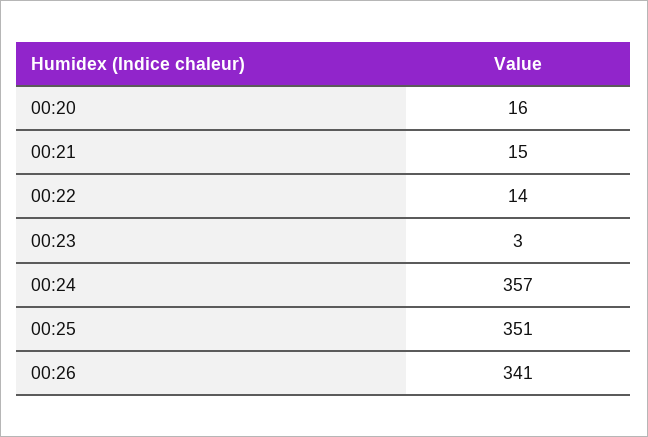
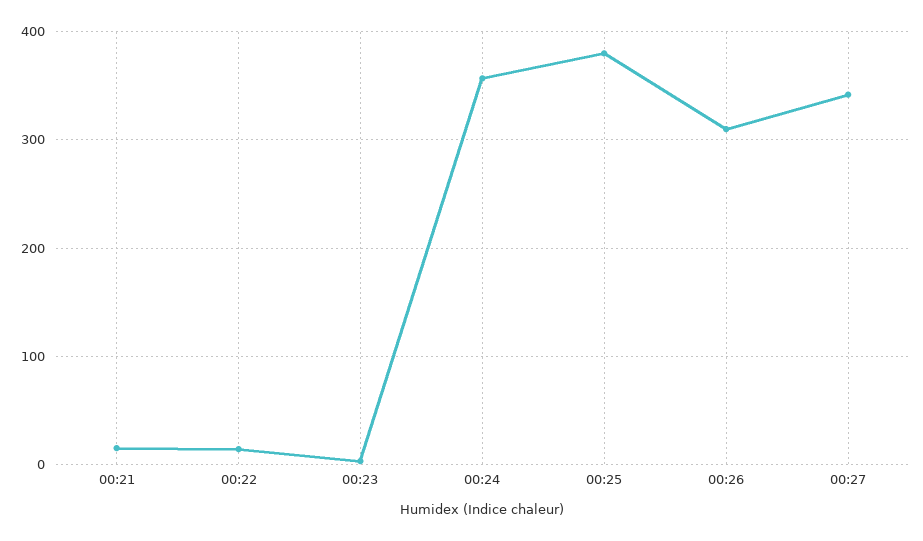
00:20: 16 -> none
00:25: 351 -> 380
00:26: 341 -> 310
00:27: none -> 340

